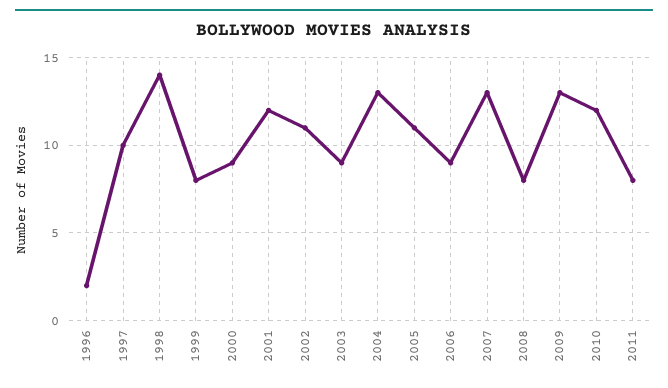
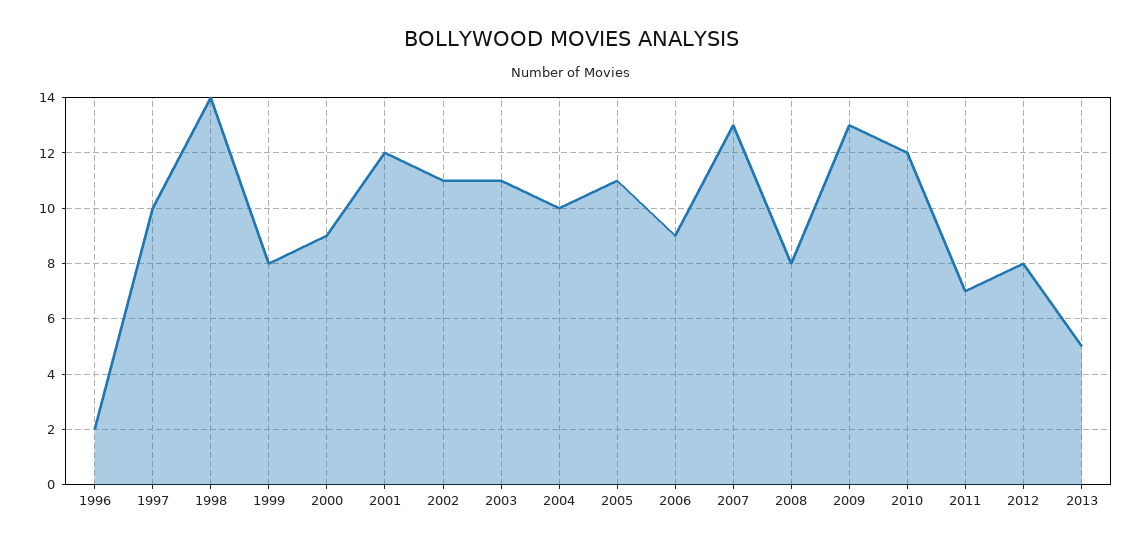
2003: 9 -> 11
2004: 13 -> 10
2011: 8 -> 7
2012: none -> 8
2013: none -> 5

